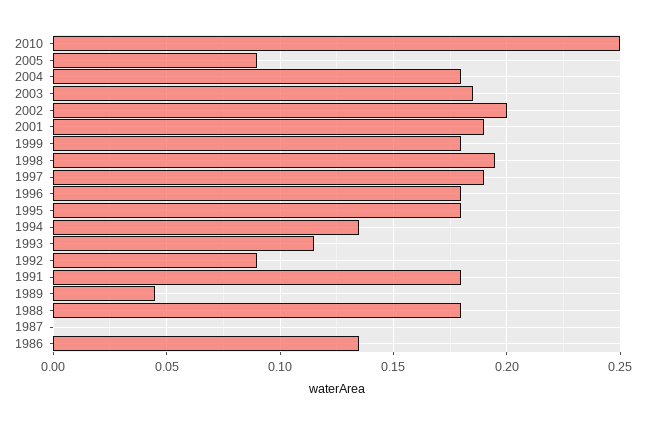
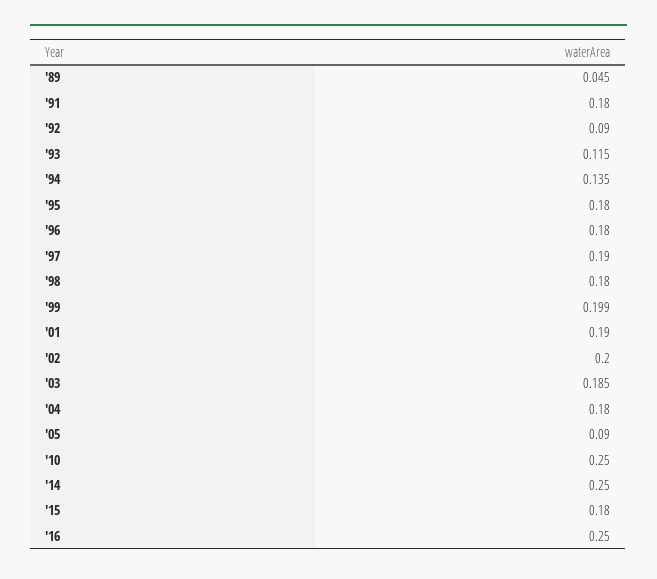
1999: 0.18 -> 0.199
1998: 0.195 -> 0.18
1988: 0.18 -> none
1987: 0 -> none
1986: 0.135 -> none
'14: none -> 0.25
'15: none -> 0.18
'16: none -> 0.25

